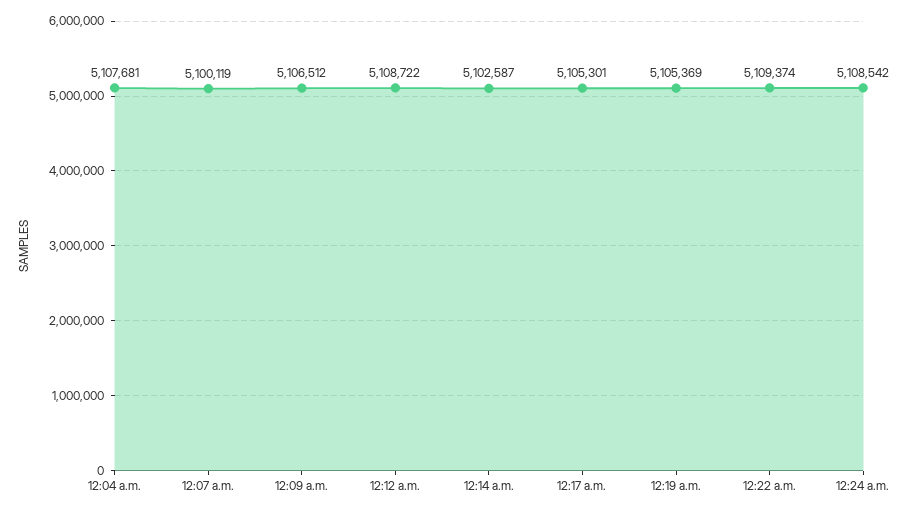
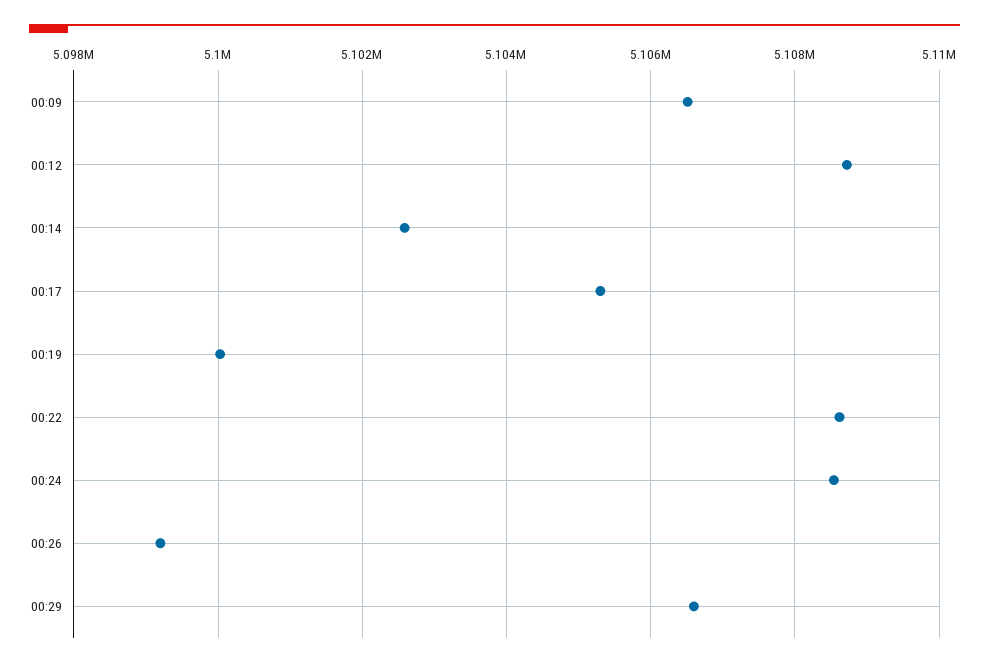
12:04 a.m.: 5107681 -> none
12:07 a.m.: 5100119 -> none
12:19 a.m.: 5105369 -> 5100000
12:22 a.m.: 5109374 -> 5108600
00:26: none -> 5099200
00:29: none -> 5106600

